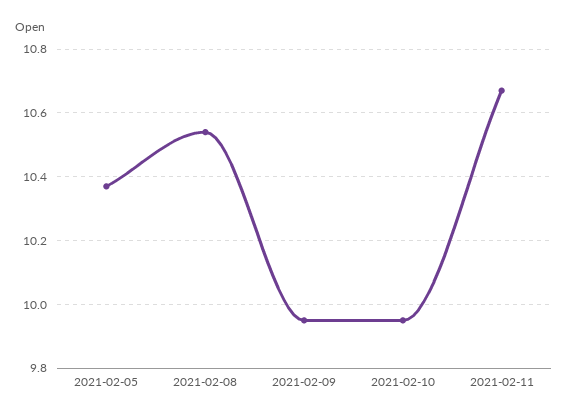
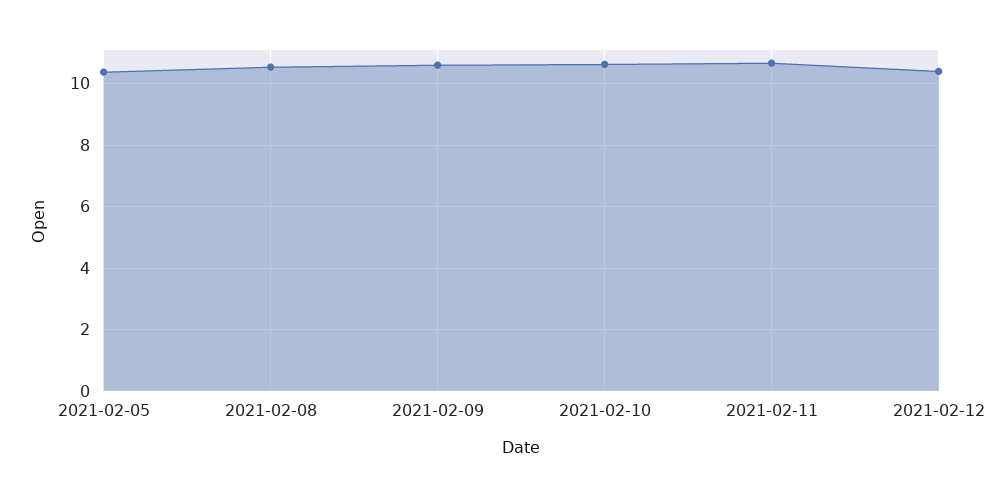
2021-02-09: 9.95 -> 10.6
2021-02-10: 9.95 -> 10.6
2021-02-12: none -> 10.4

